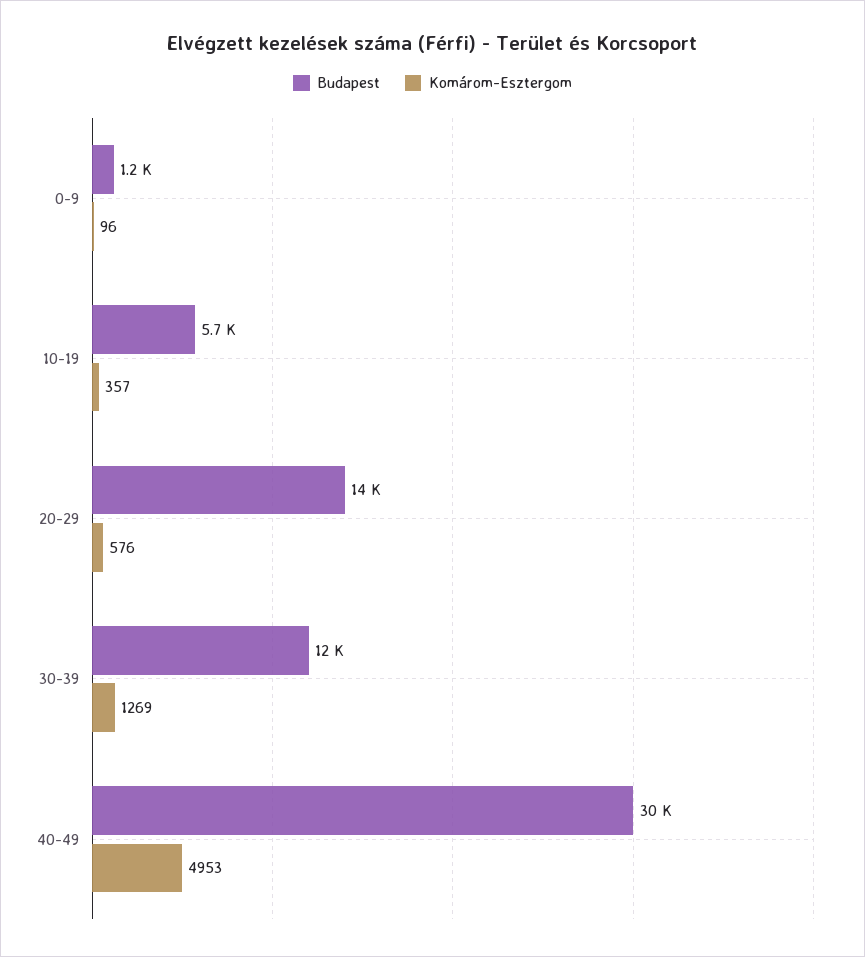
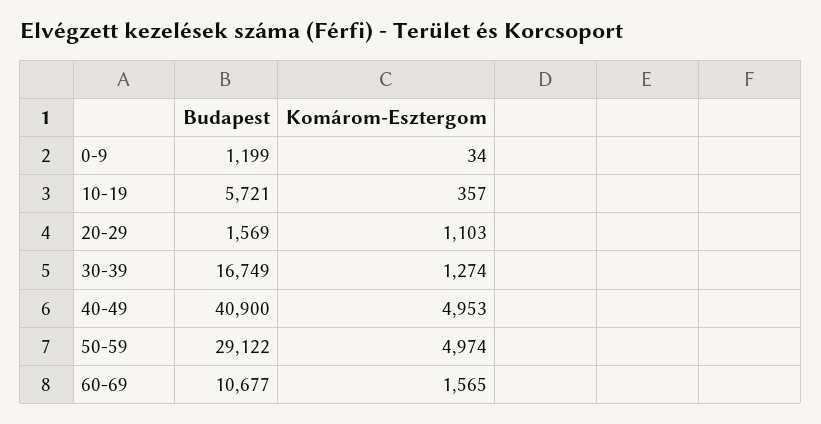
Komárom-Esztergom, 0-9: 96 -> 34
Budapest, 20-29: 14000 -> 1569
Komárom-Esztergom, 20-29: 576 -> 1103
Budapest, 30-39: 12000 -> 16749
Komárom-Esztergom, 30-39: 1269 -> 1274
Budapest, 40-49: 30000 -> 40900
Budapest, 50-59: none -> 29122
Komárom-Esztergom, 50-59: none -> 4974
Budapest, 60-69: none -> 10677
Komárom-Esztergom, 60-69: none -> 1565

